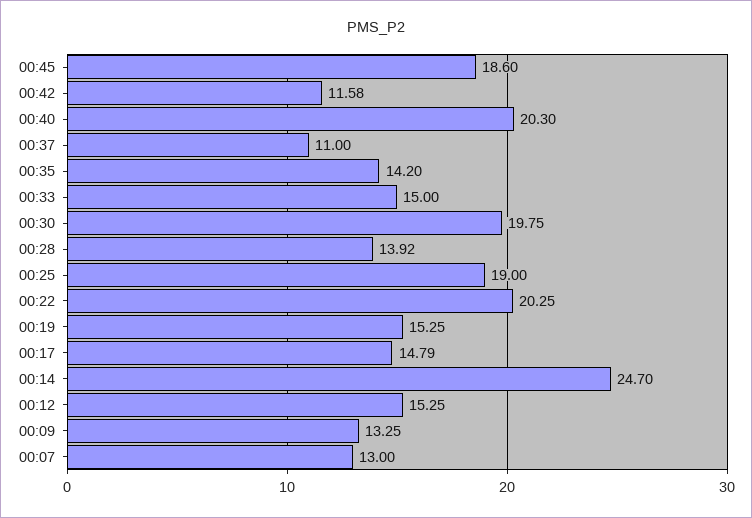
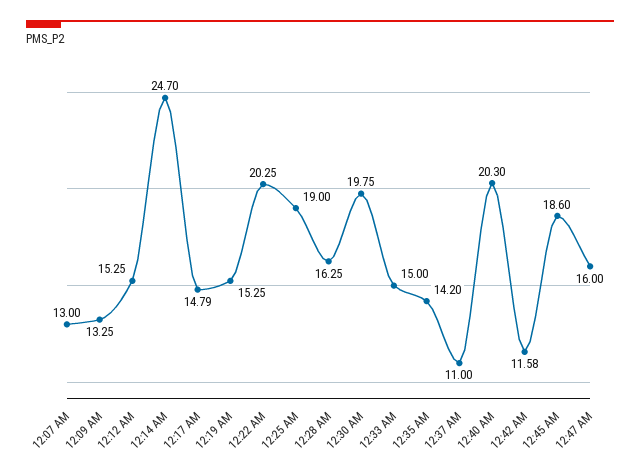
00:28: 13.92 -> 16.25
12:47 AM: none -> 16

